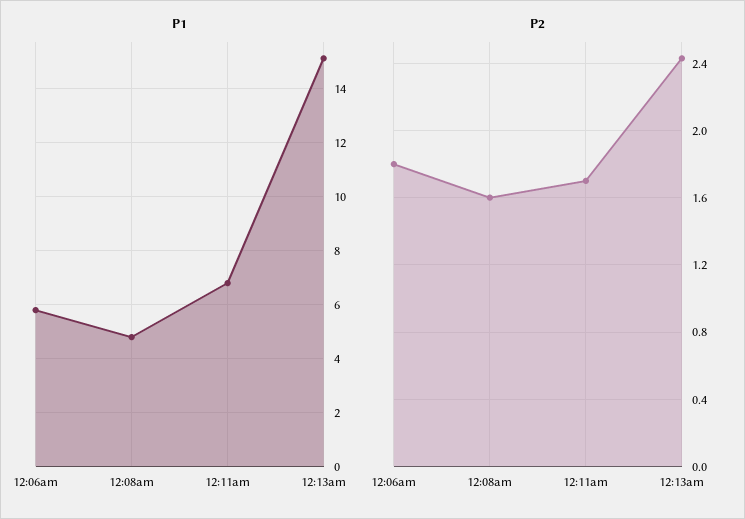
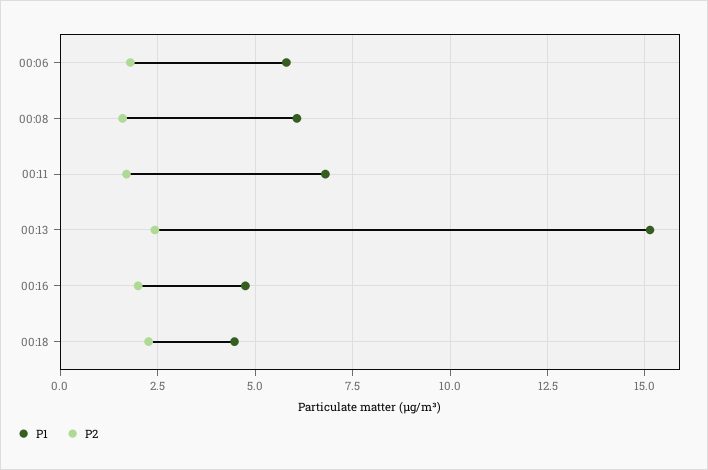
P1, 12:08am: 4.75 -> 6
P1, 00:16: none -> 4.75
P2, 00:16: none -> 2
P1, 00:18: none -> 4.5
P2, 00:18: none -> 2.25

